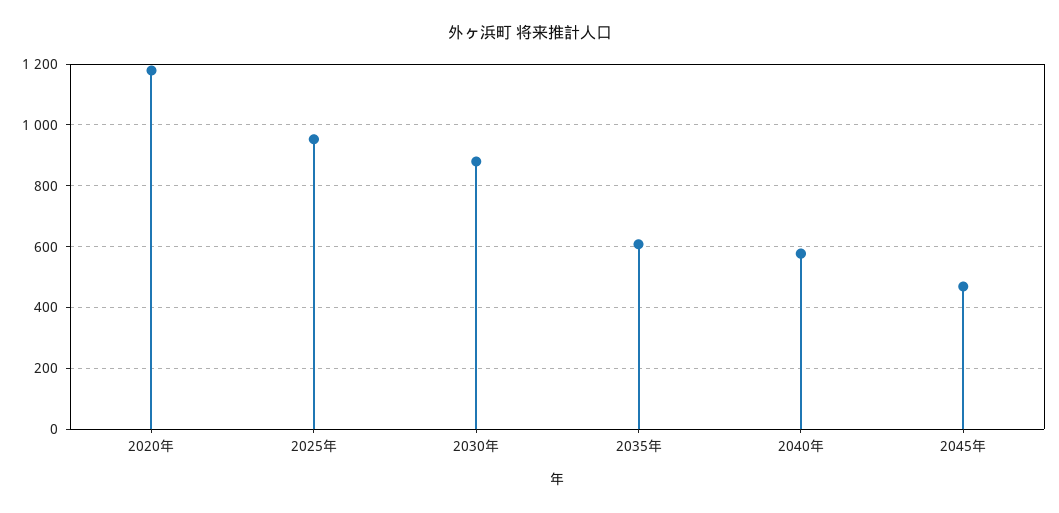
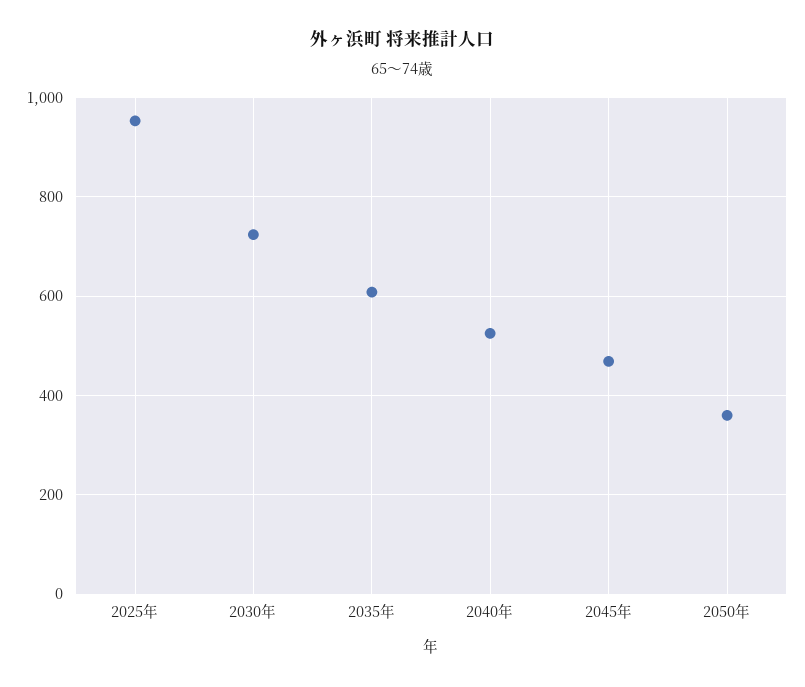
2020年: 1180 -> none
2030年: 880 -> 720
2040年: 580 -> 520
2050年: none -> 360

